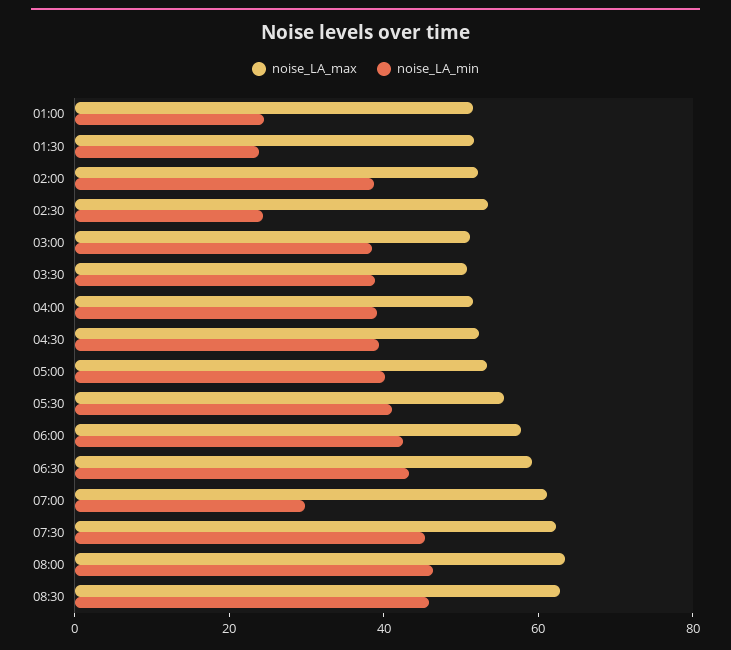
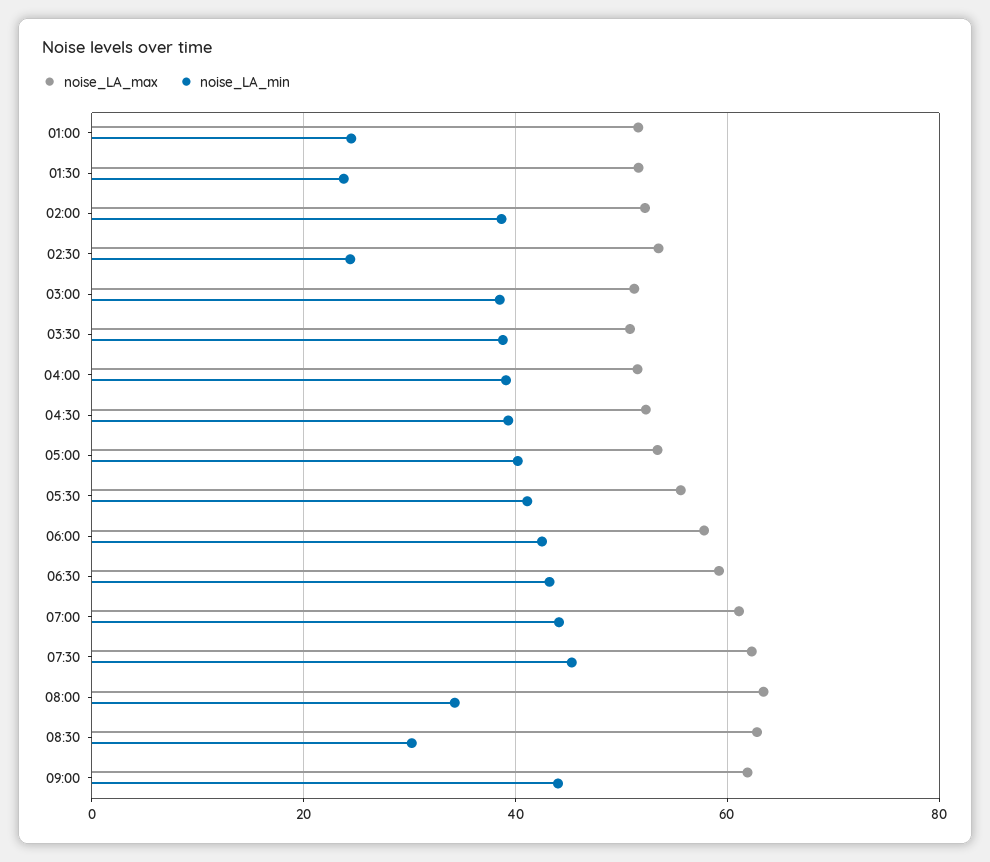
noise_LA_min, 07:00: 30 -> 44
noise_LA_min, 08:00: 45 -> 34
noise_LA_min, 08:30: 45 -> 30
noise_LA_max, 09:00: none -> 62
noise_LA_min, 09:00: none -> 44

